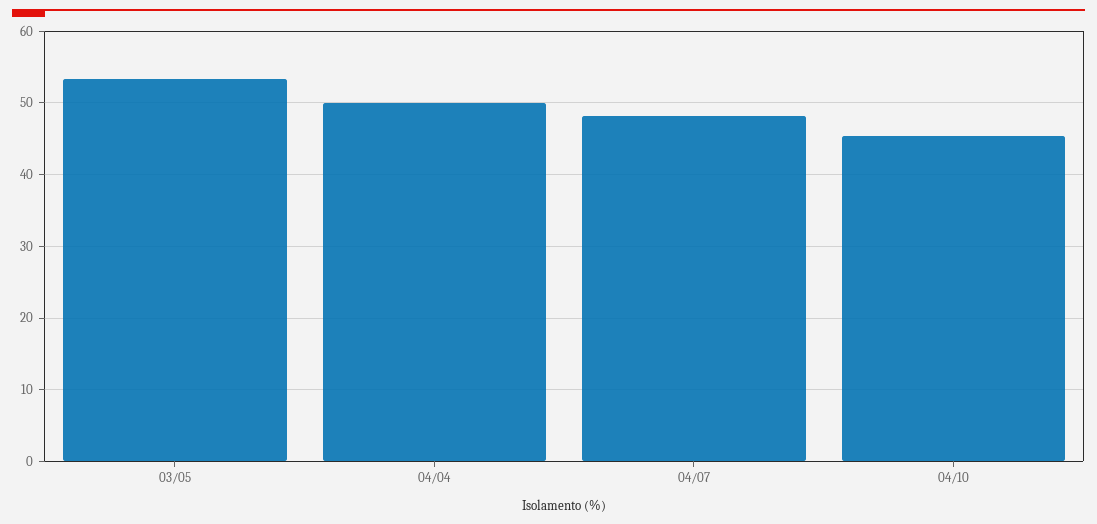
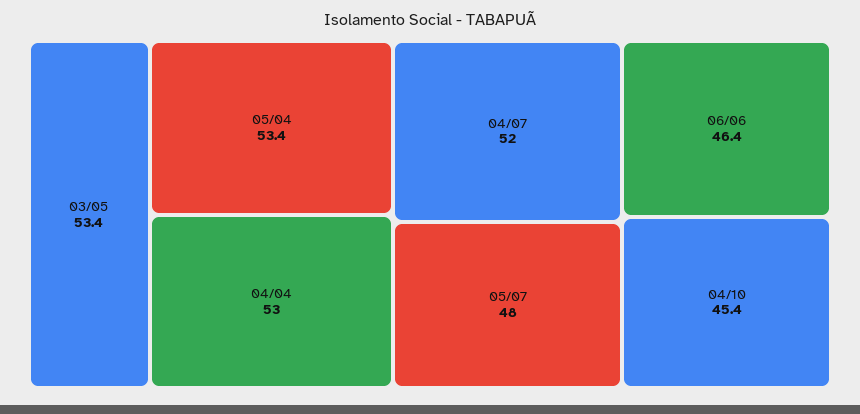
04/04: 50 -> 53
04/07: 48 -> 52
05/04: none -> 53.4
05/07: none -> 48
06/06: none -> 46.4

